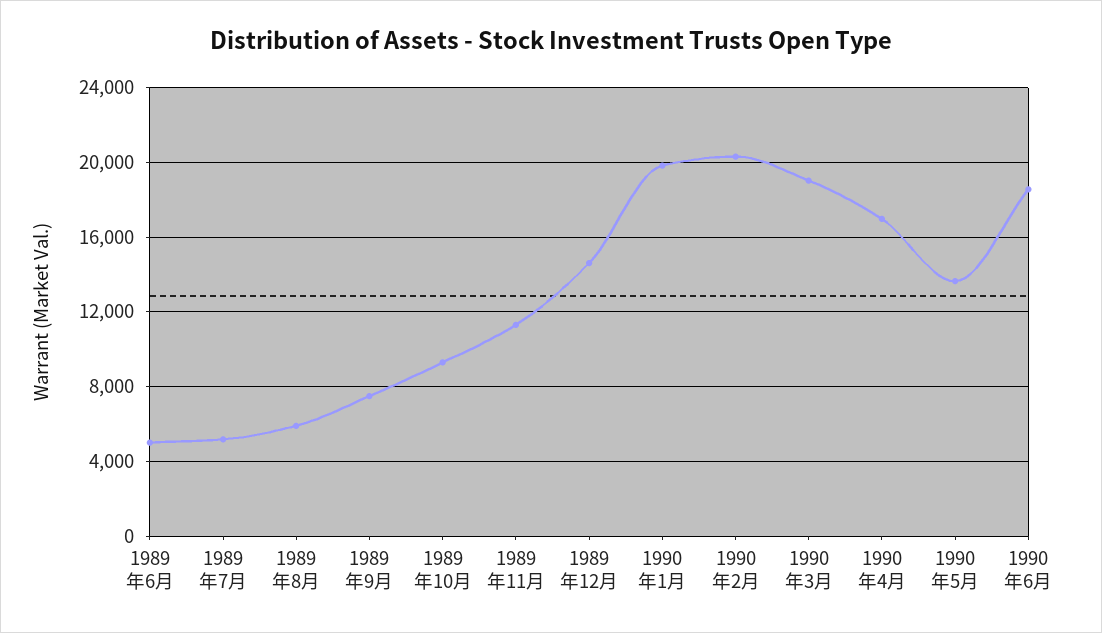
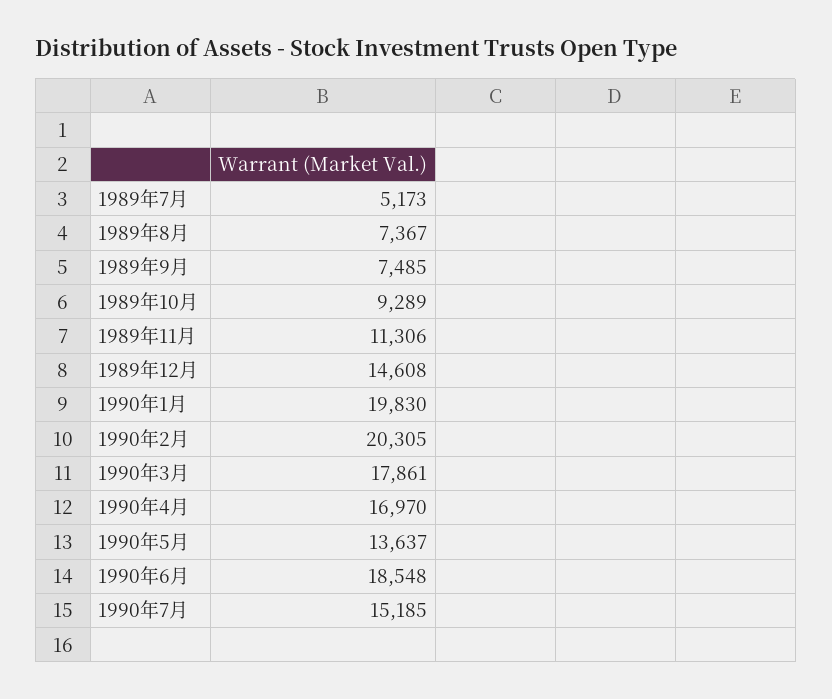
1989年6月: 5000 -> none
1989年8月: 6000 -> 7367
1990年3月: 19000 -> 17861
1990年7月: none -> 15185

